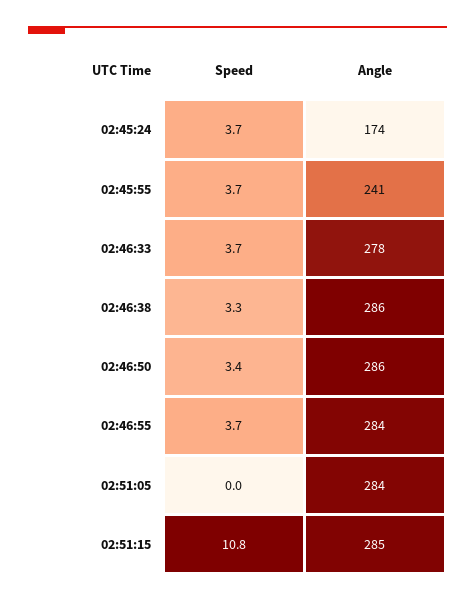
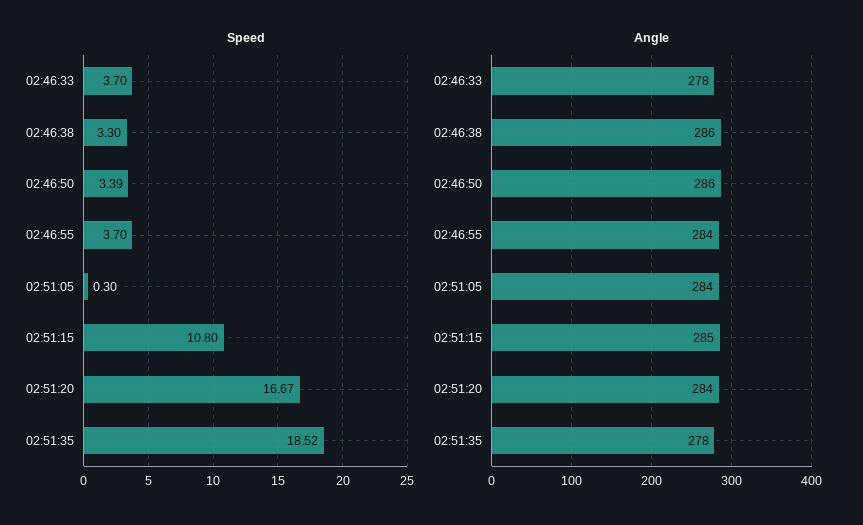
Speed, 02:45:24: 3.7 -> none
Angle, 02:45:24: 174 -> none
Speed, 02:45:55: 3.7 -> none
Angle, 02:45:55: 241 -> none
Speed, 02:51:05: 0 -> 0.3
Speed, 02:51:20: none -> 16.67
Speed, 02:51:35: none -> 18.52
Angle, 02:51:20: none -> 284
Angle, 02:51:35: none -> 278

